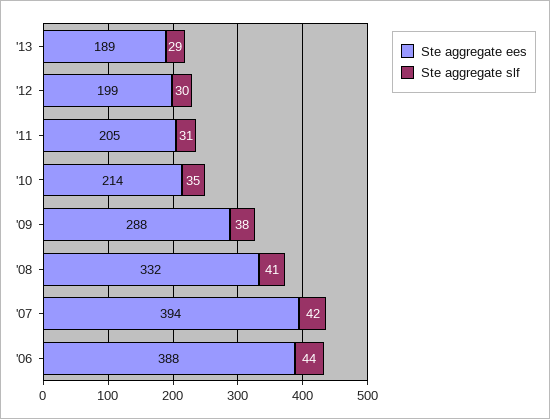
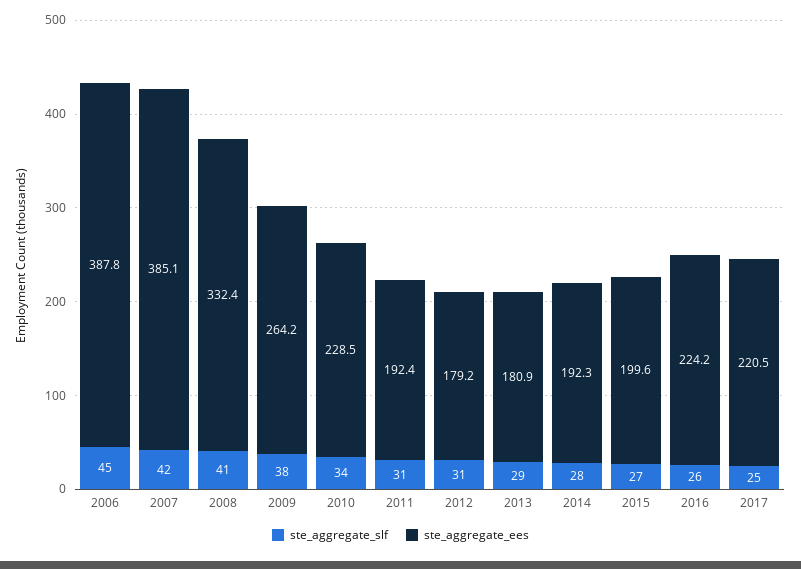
Ste aggregate ees, '13: 189 -> 180.9
Ste aggregate ees, '12: 199 -> 179.2
Ste aggregate slf, '12: 30 -> 31
Ste aggregate ees, '11: 205 -> 192.4
Ste aggregate ees, '10: 214 -> 228.5
Ste aggregate slf, '10: 35 -> 34
Ste aggregate ees, '09: 288 -> 264.2
Ste aggregate ees, '07: 394 -> 385.1
Ste aggregate slf, '06: 44 -> 45
Ste aggregate slf, 2014: none -> 28
Ste aggregate ees, 2014: none -> 192.3
Ste aggregate slf, 2015: none -> 27
Ste aggregate ees, 2015: none -> 199.6
Ste aggregate slf, 2016: none -> 26
Ste aggregate ees, 2016: none -> 224.2
Ste aggregate slf, 2017: none -> 25
Ste aggregate ees, 2017: none -> 220.5

